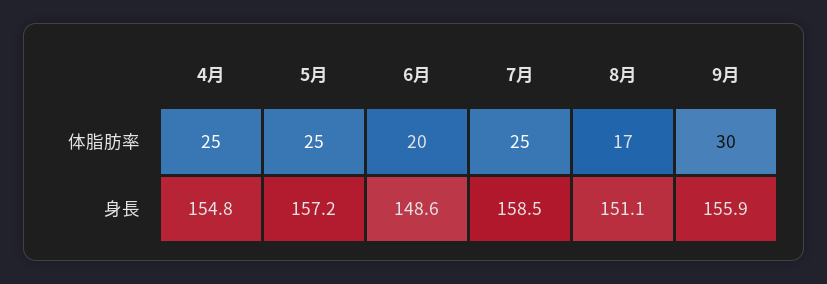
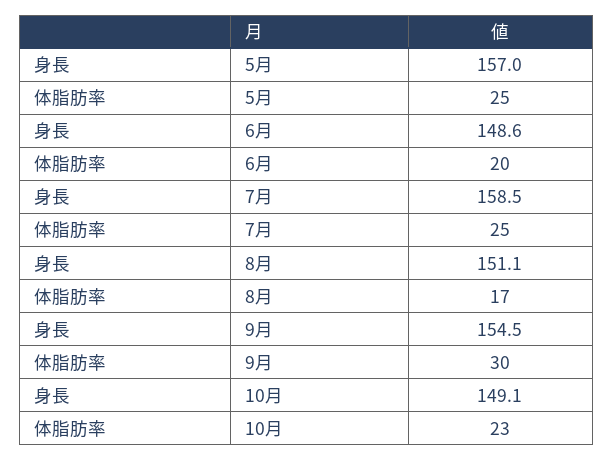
4月, 体脂肪率: 25 -> none
4月, 身長: 154.8 -> none
5月, 身長: 157.2 -> 157
9月, 身長: 155.9 -> 154.5
10月, 身長: none -> 149.1
10月, 体脂肪率: none -> 23

